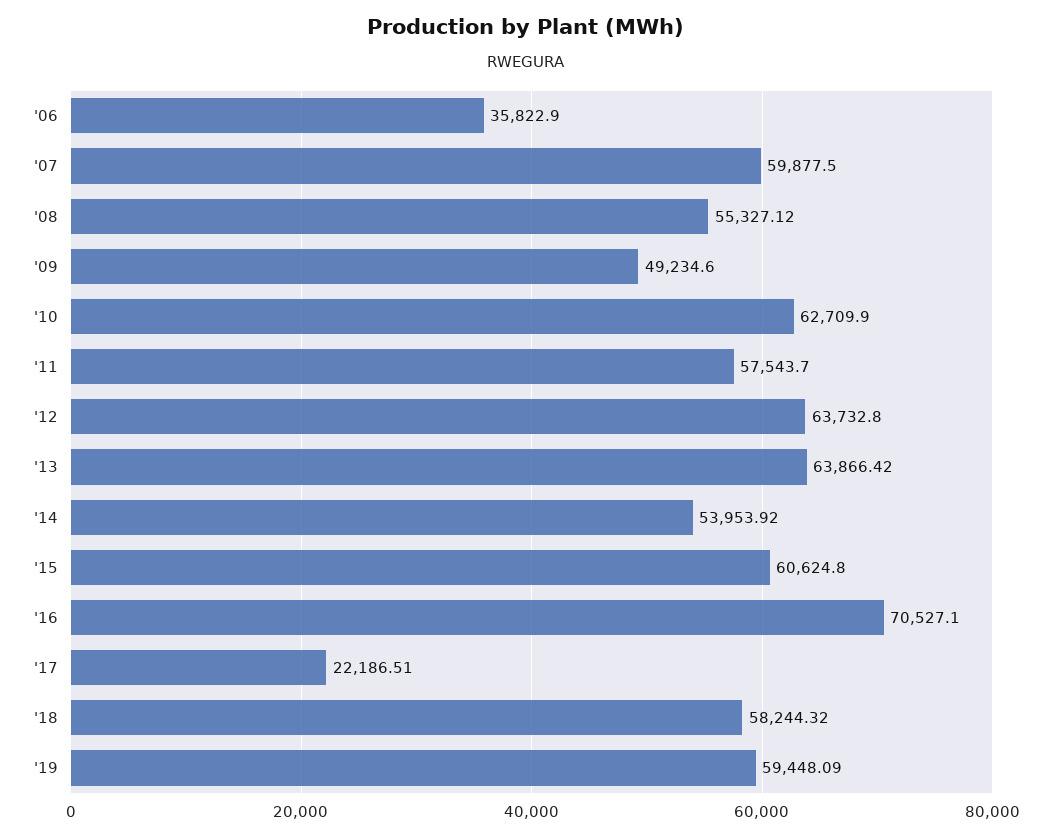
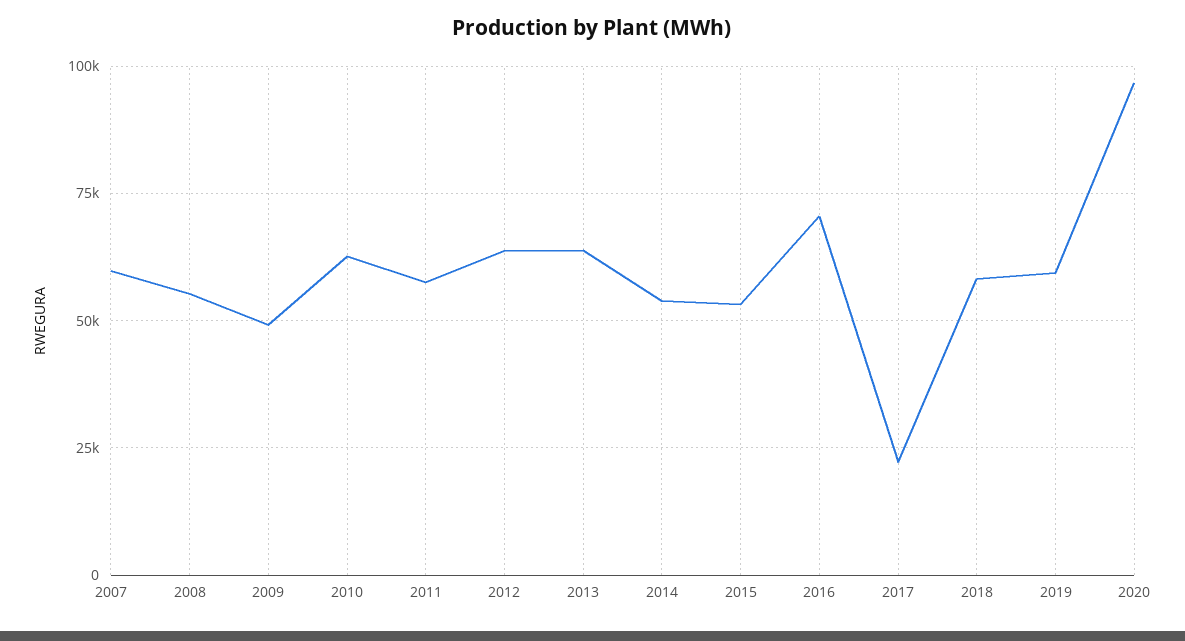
'06: 35822.9 -> none
'15: 60624.8 -> 52500
2020: none -> 97500

